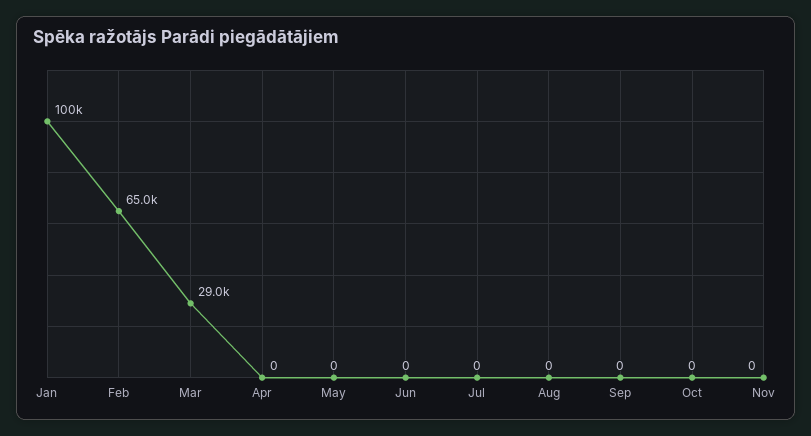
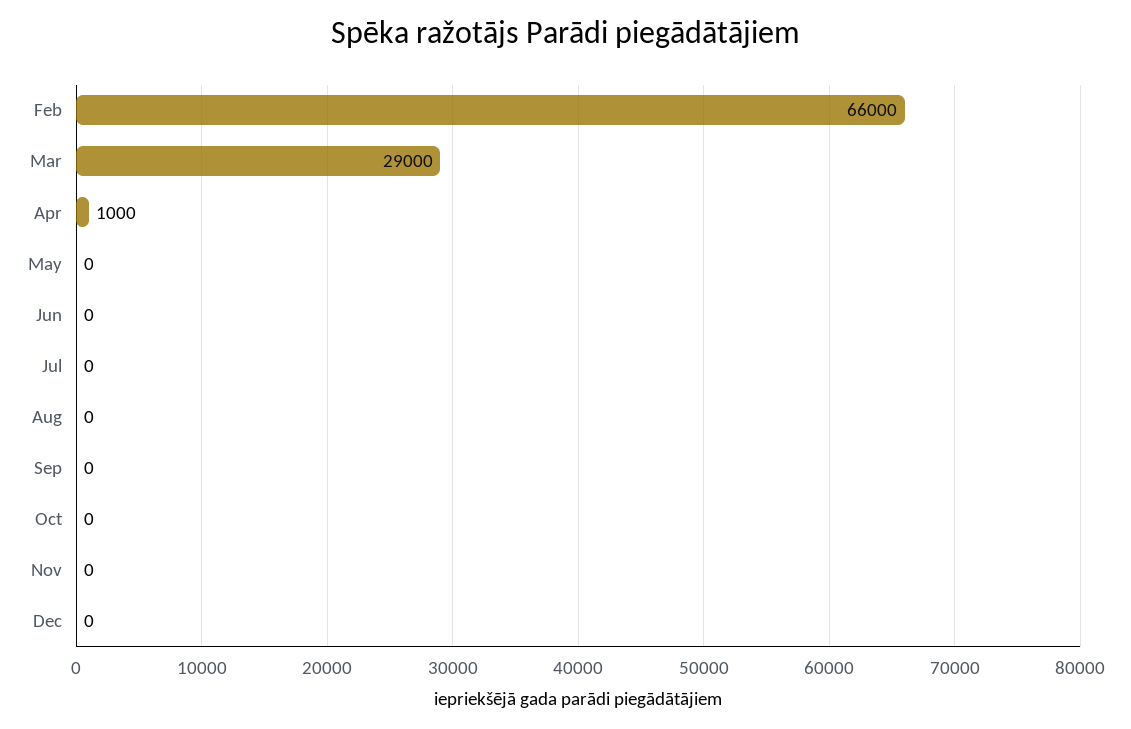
Jan: 100000 -> none
Feb: 65000 -> 66000
Apr: 0 -> 1000
Dec: none -> 0

